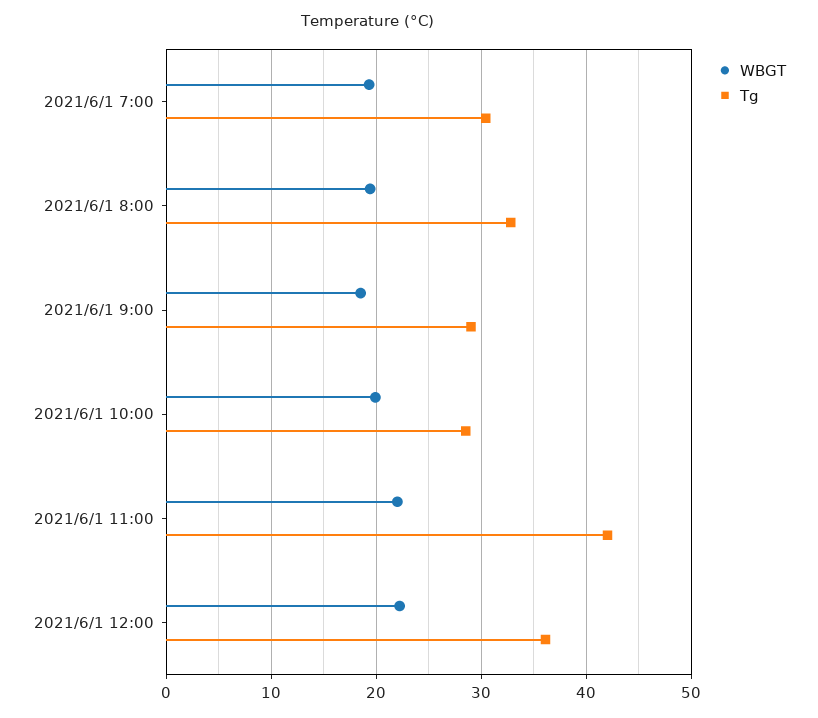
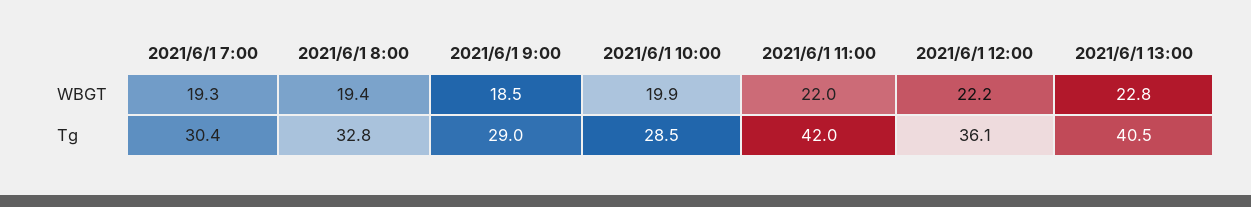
WBGT, 2021/6/1 13:00: none -> 22.8
Tg, 2021/6/1 13:00: none -> 40.5

